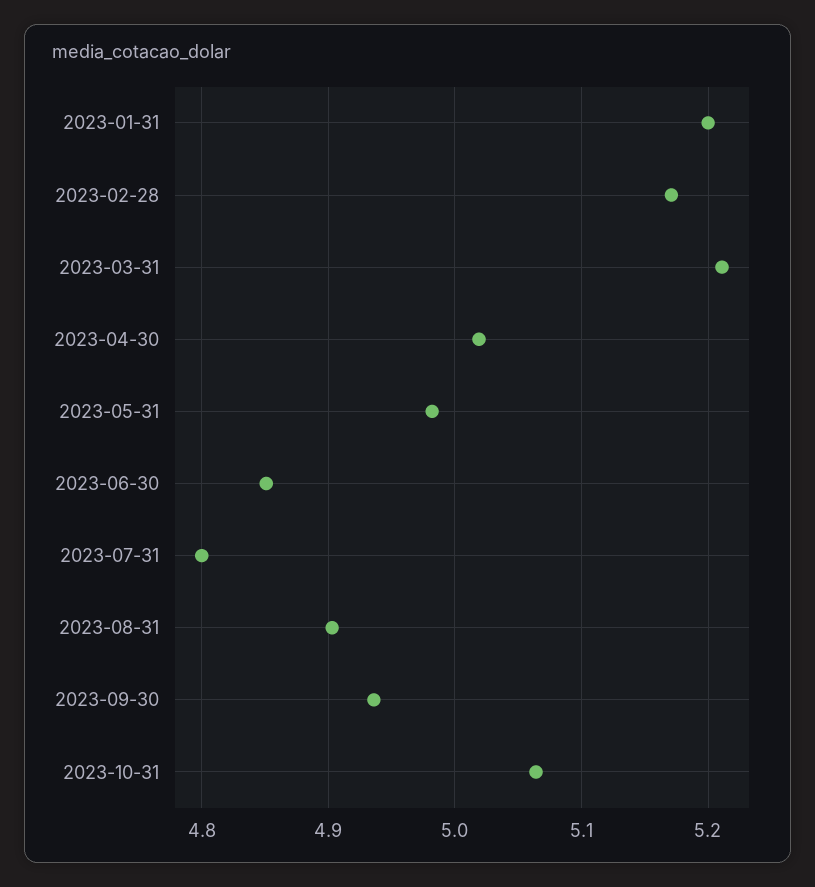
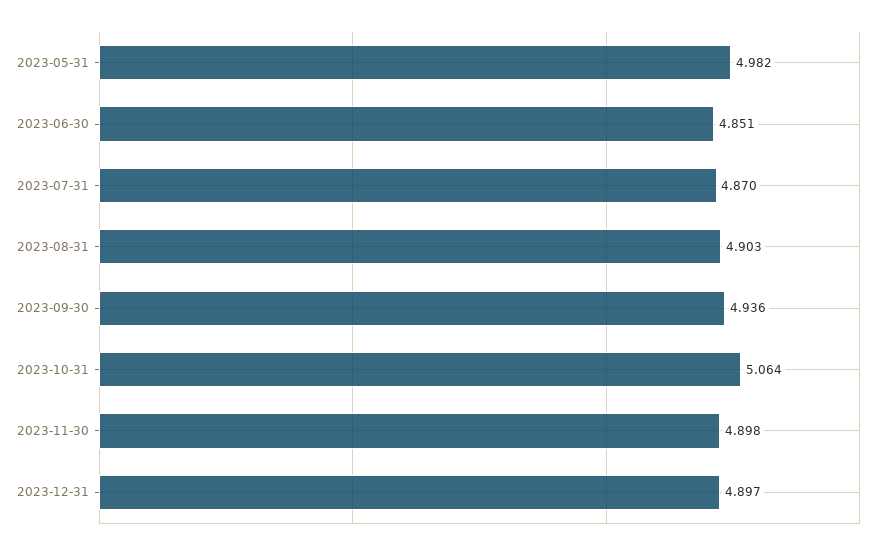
2023-01-31: 5.2 -> none
2023-02-28: 5.17 -> none
2023-03-31: 5.21 -> none
2023-04-30: 5.02 -> none
2023-07-31: 4.8 -> 4.87
2023-11-30: none -> 4.898
2023-12-31: none -> 4.897

